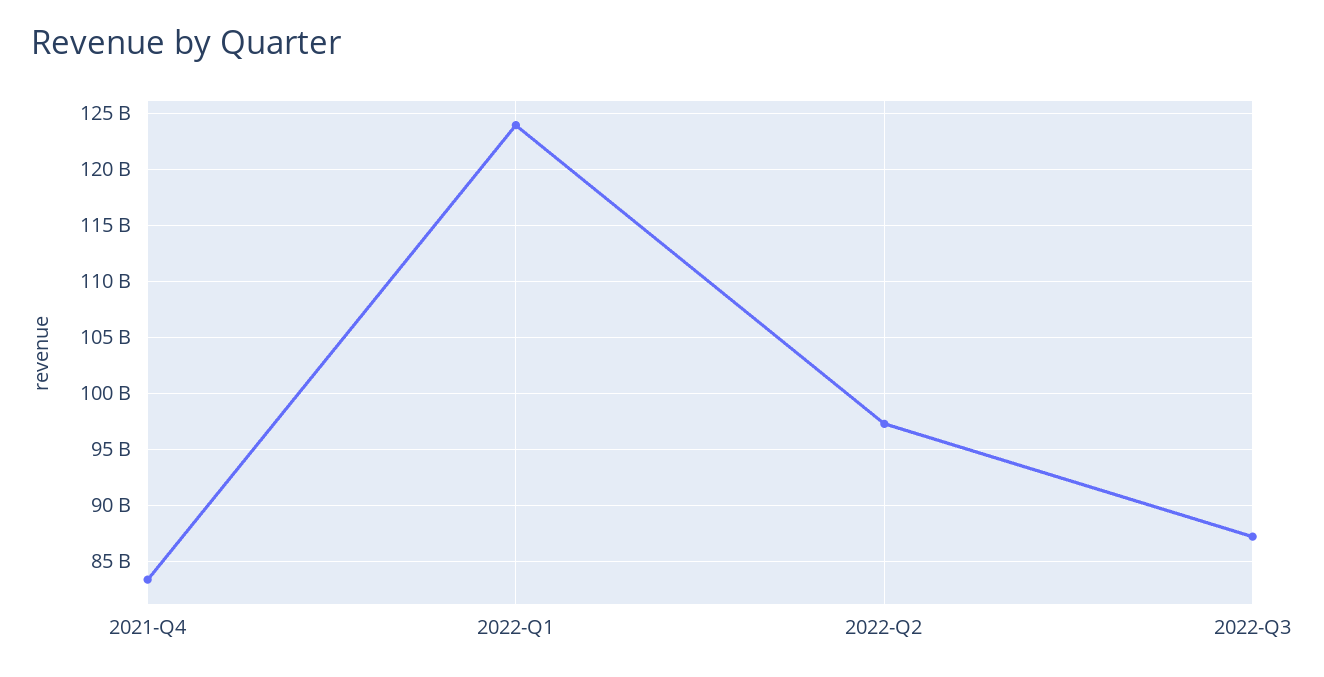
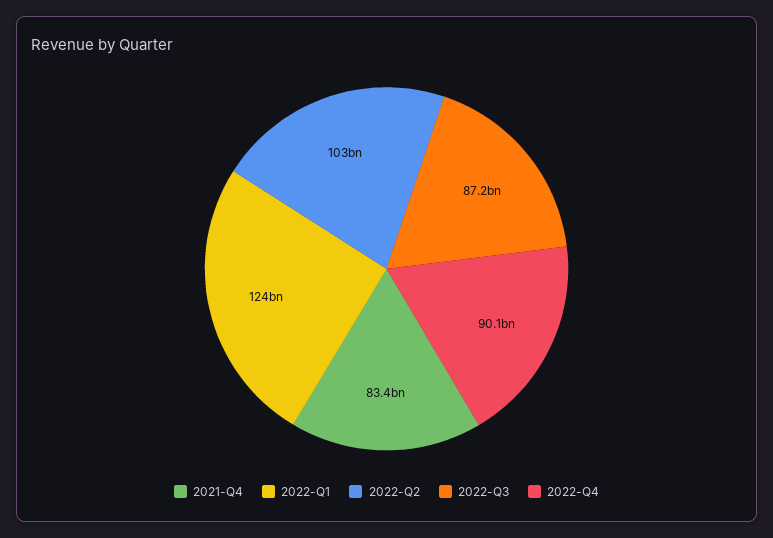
2022-Q2: 97000000000 -> 103000000000
2022-Q4: none -> 90100000000

